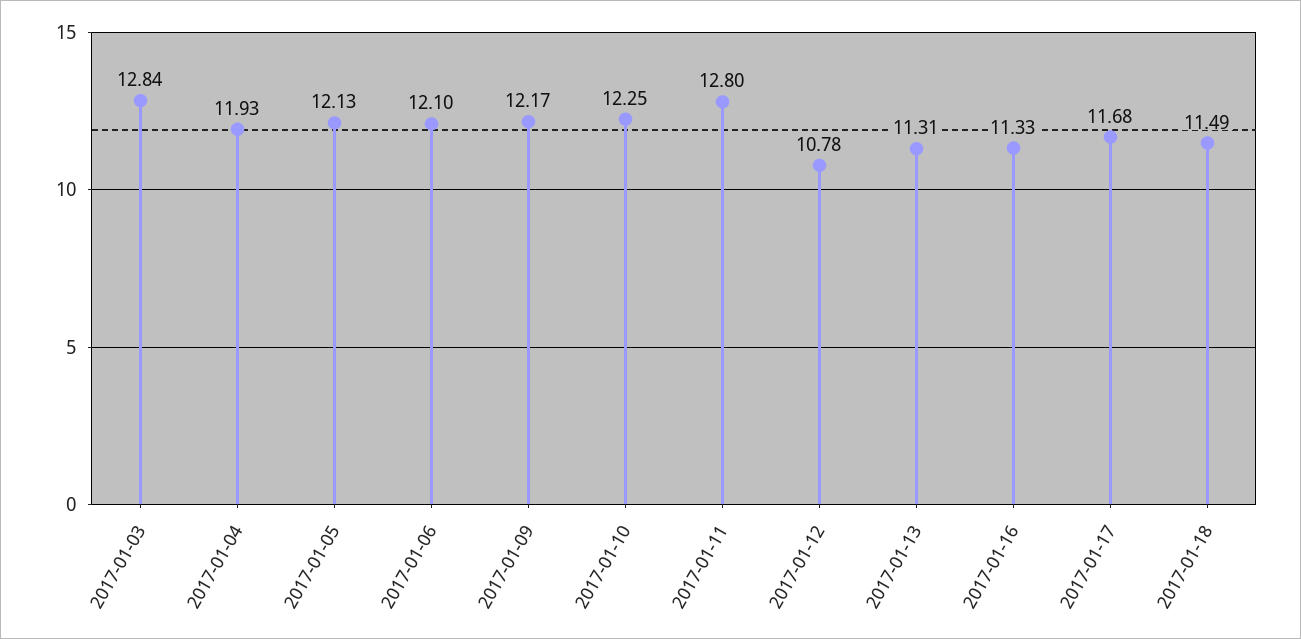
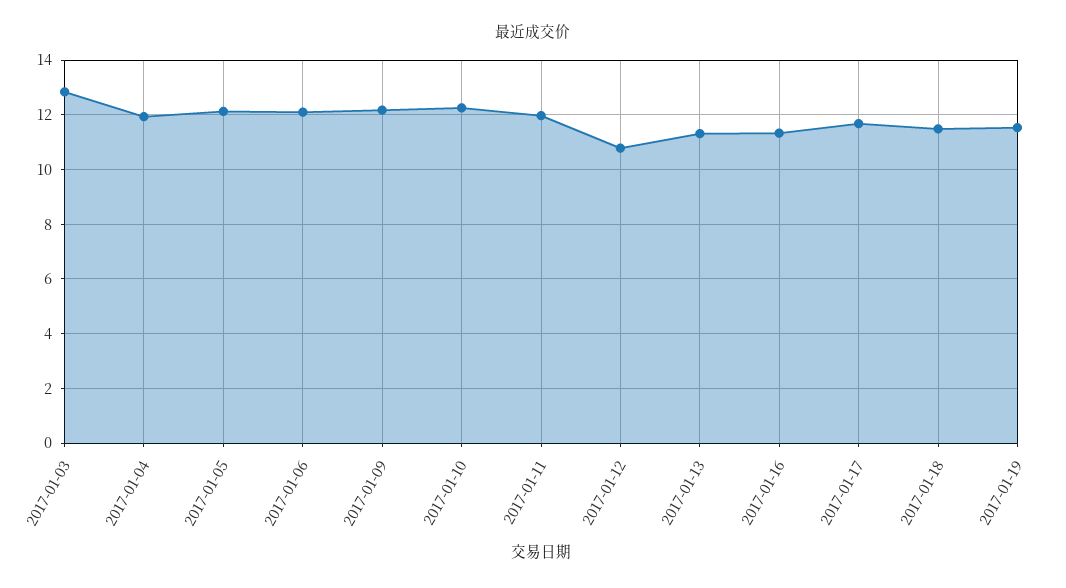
2017-01-11: 12.8 -> 12
2017-01-19: none -> 11.5

